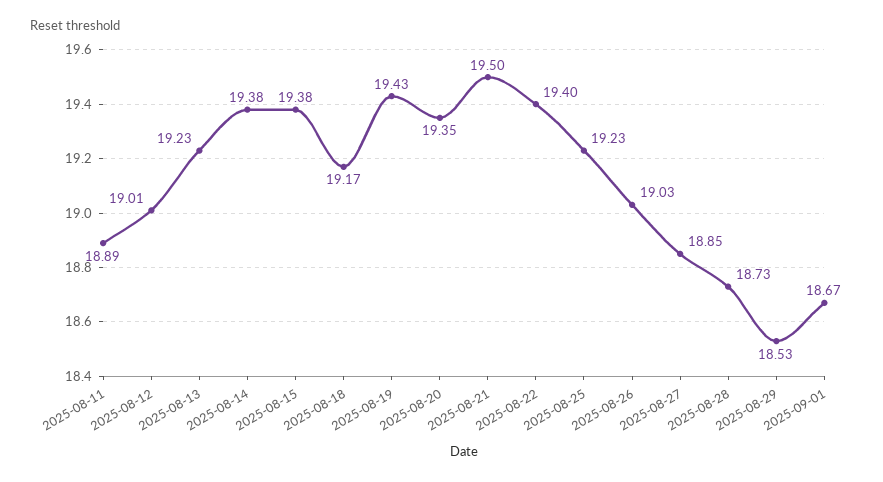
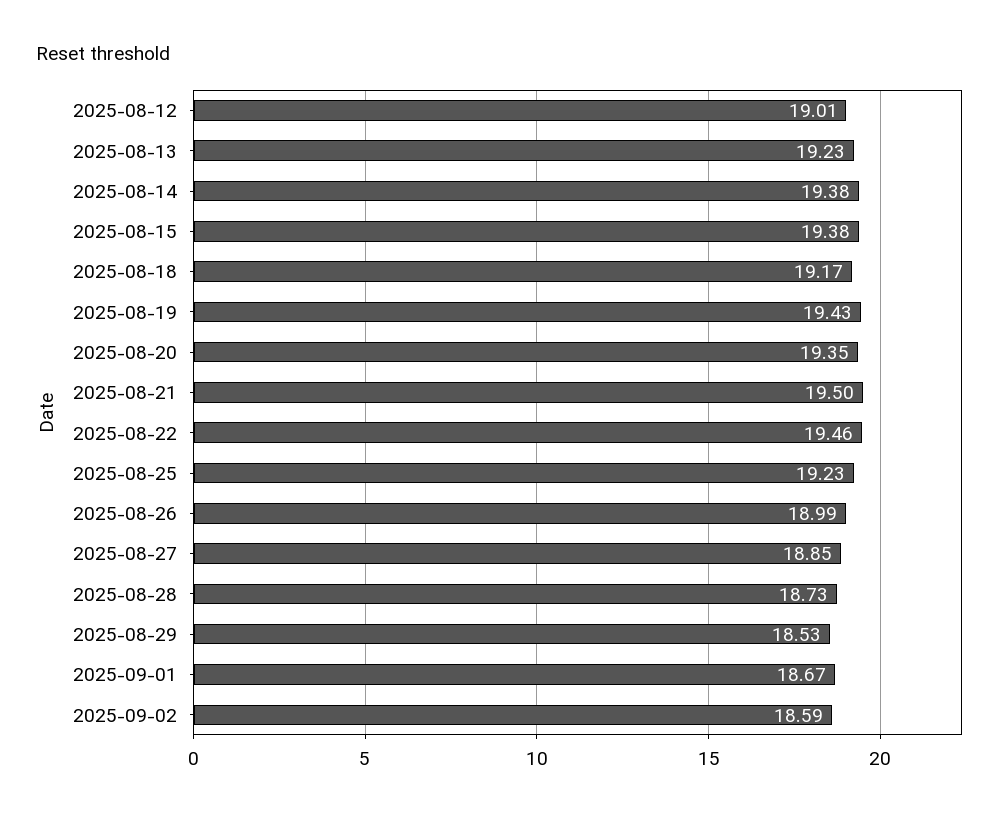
2025-08-11: 18.89 -> none
2025-08-22: 19.4 -> 19.46
2025-08-26: 19.03 -> 18.99
2025-09-02: none -> 18.59

